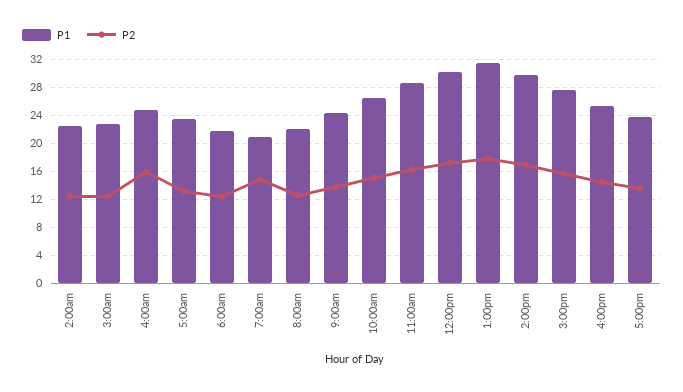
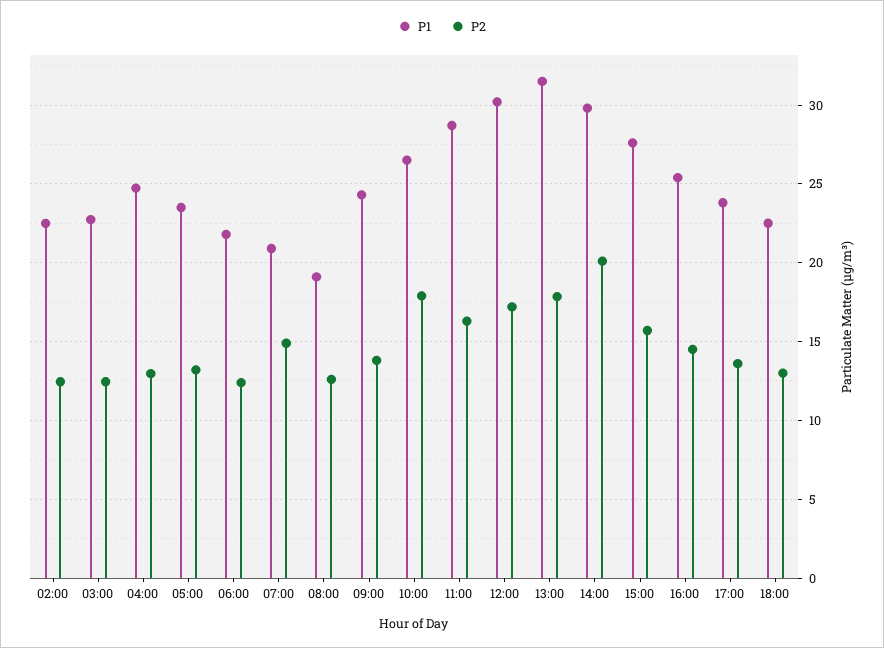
P2, 4:00am: 16 -> 13
P1, 8:00am: 22 -> 19
P2, 10:00am: 15 -> 18
P2, 2:00pm: 17 -> 20
P1, 18:00: none -> 22.5
P2, 18:00: none -> 13

